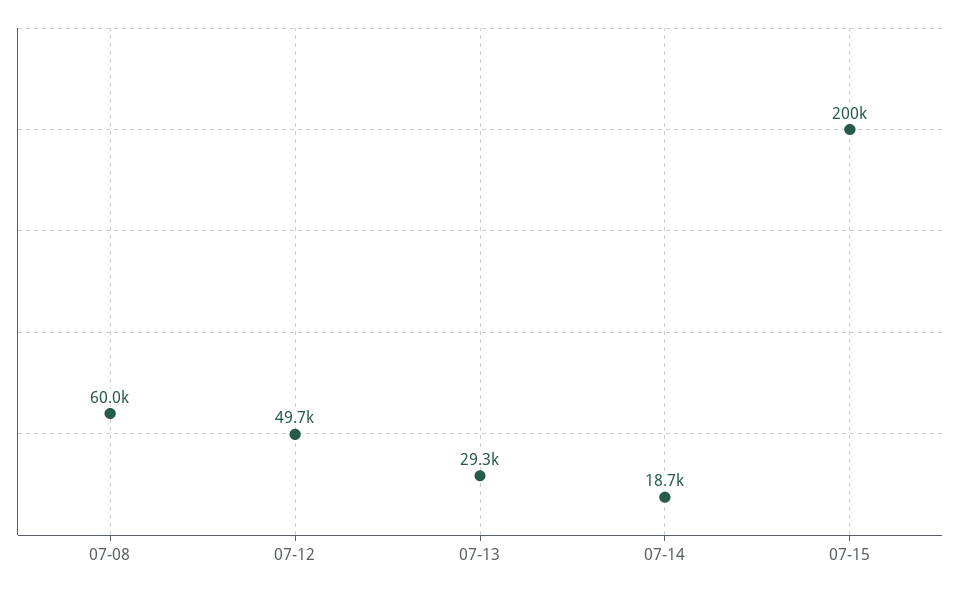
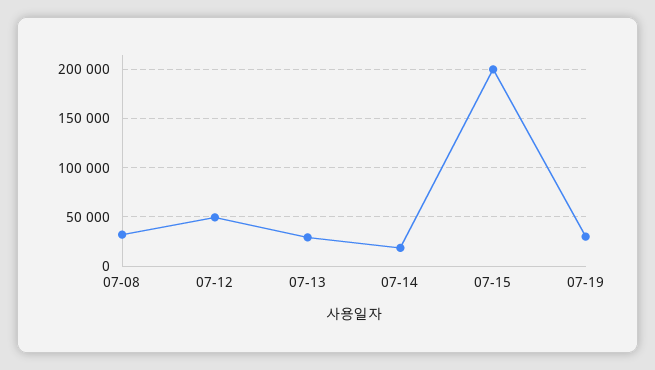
07-08: 60000 -> 30000
07-19: none -> 30000

